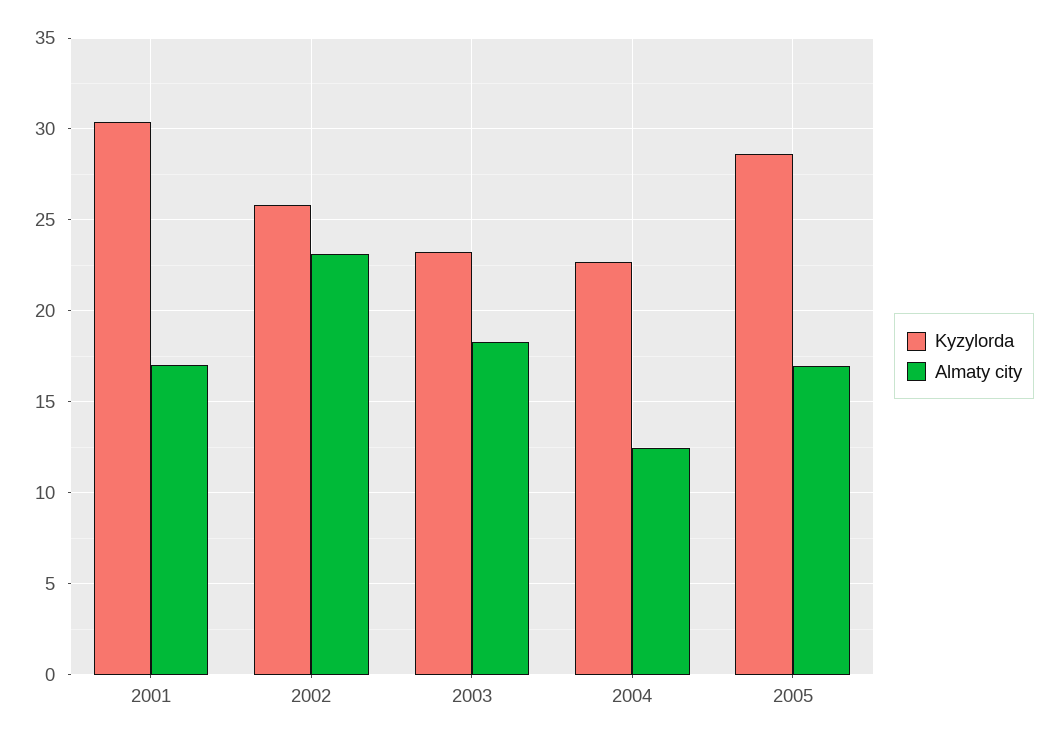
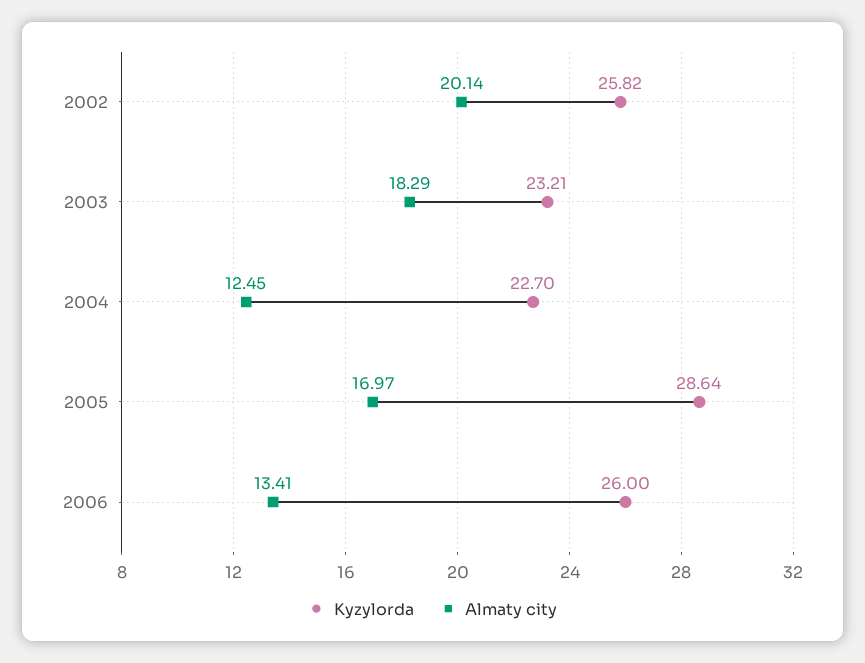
Kyzylorda, 2001: 30.5 -> none
Almaty city, 2001: 17 -> none
Almaty city, 2002: 23 -> 20.14
Kyzylorda, 2006: none -> 26
Almaty city, 2006: none -> 13.41

